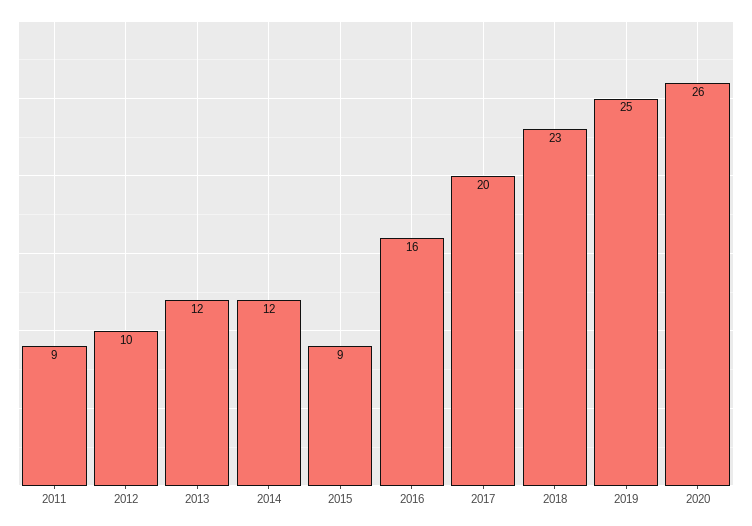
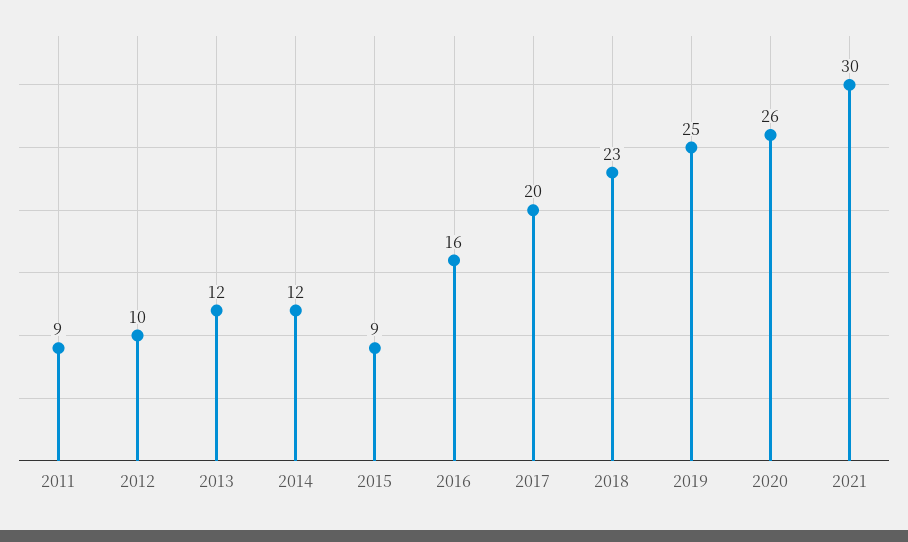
2021: none -> 30

